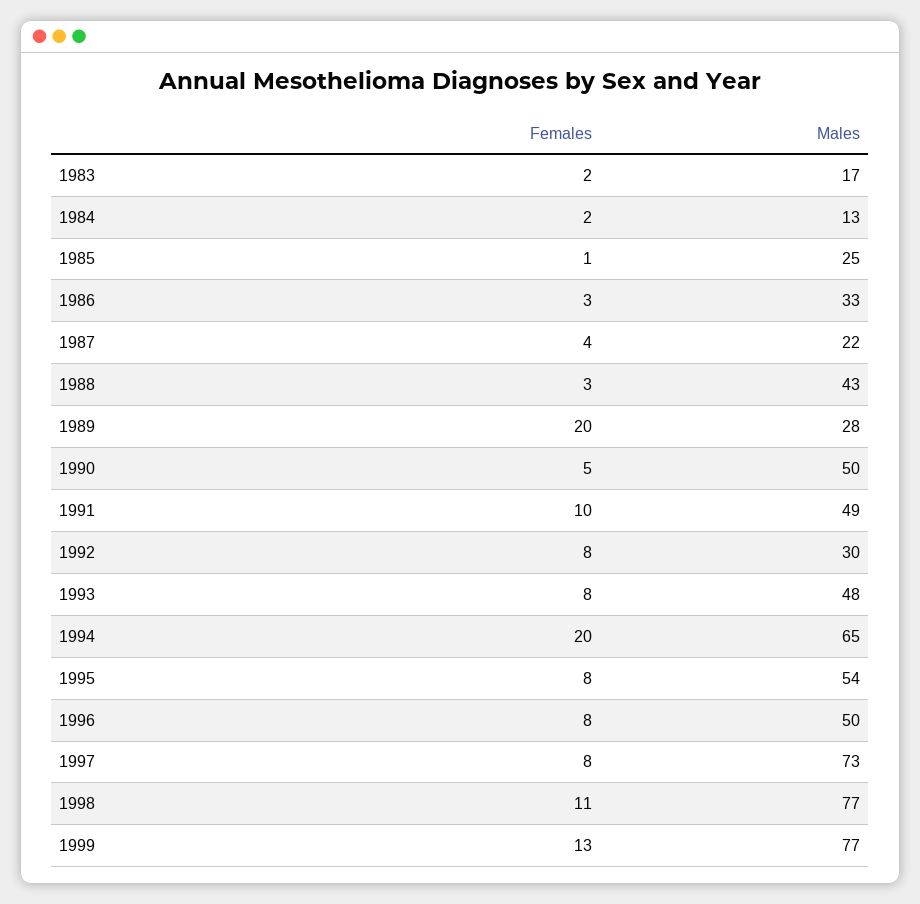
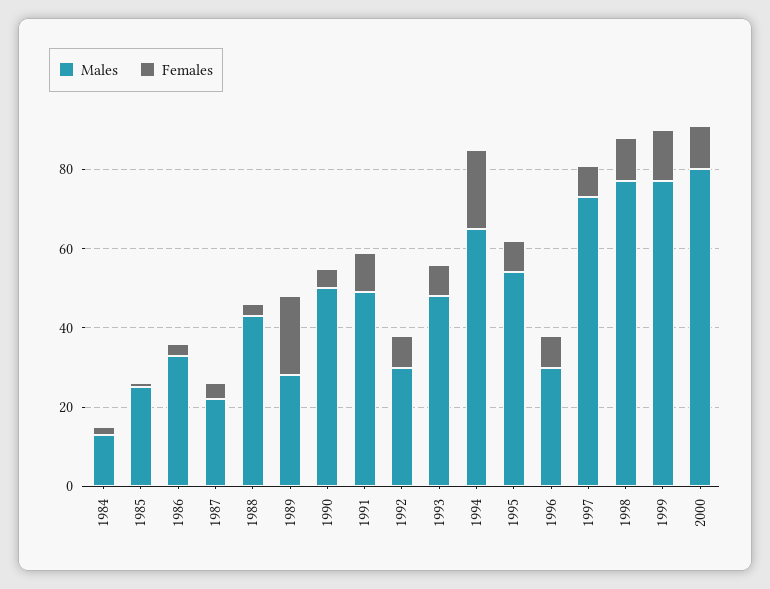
Females, 1983: 2 -> none
Males, 1983: 17 -> none
Males, 1996: 50 -> 30
Males, 2000: none -> 80
Females, 2000: none -> 10

